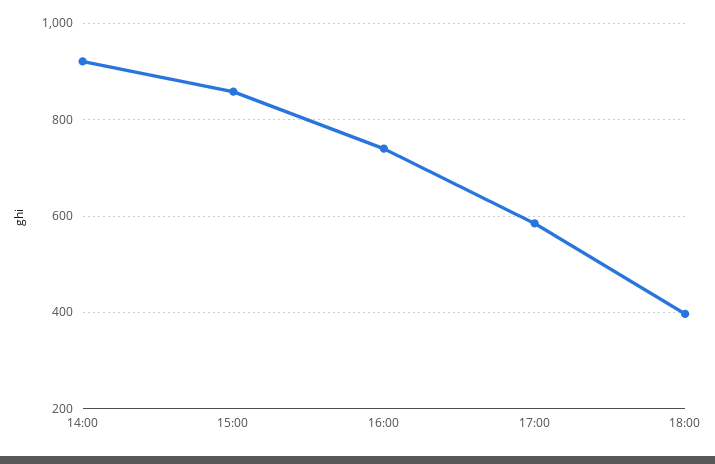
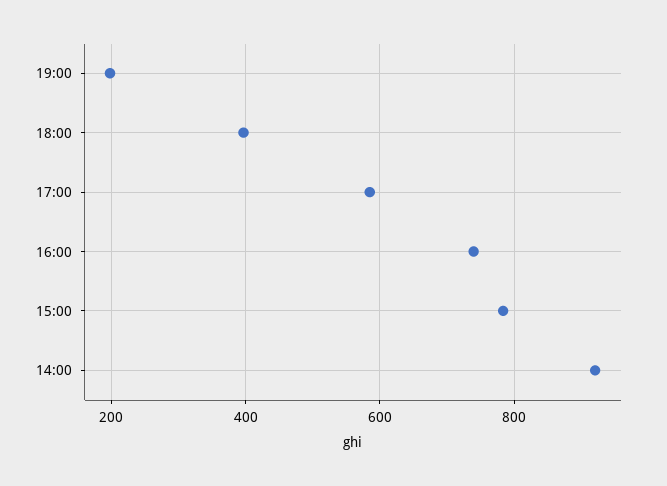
15:00: 860 -> 780
19:00: none -> 200

